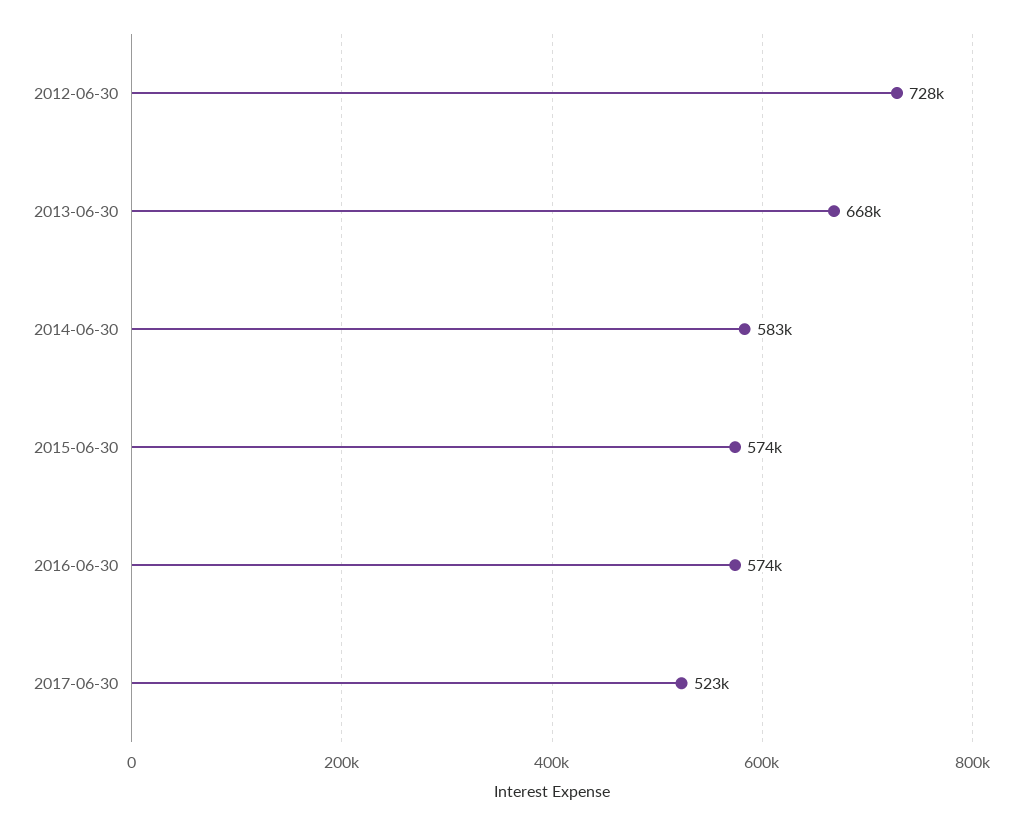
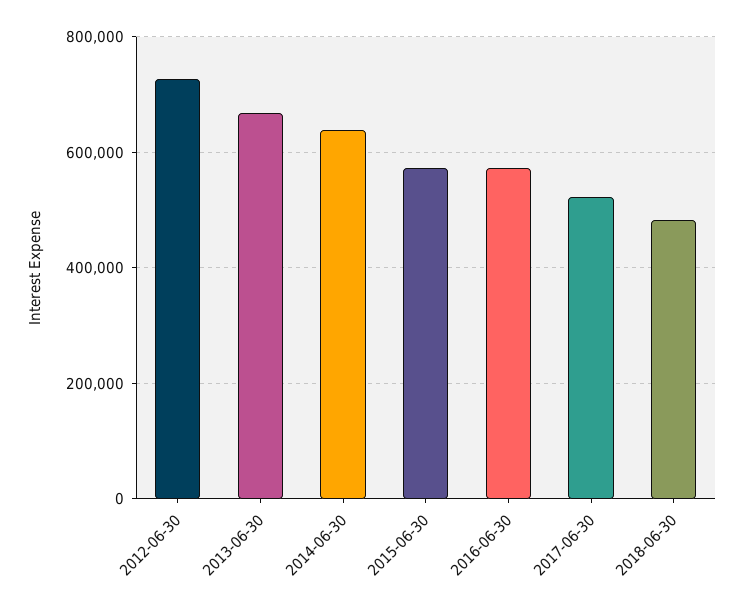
2014-06-30: 583000 -> 640000
2018-06-30: none -> 480000

